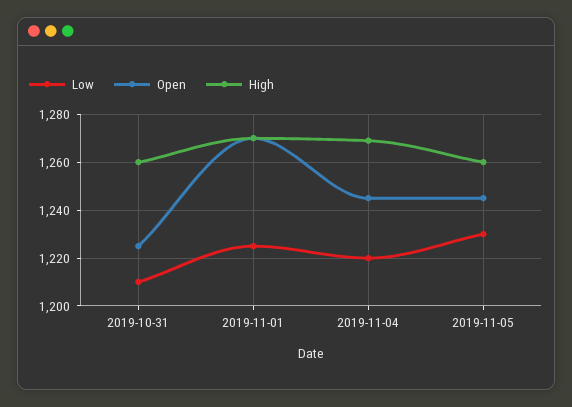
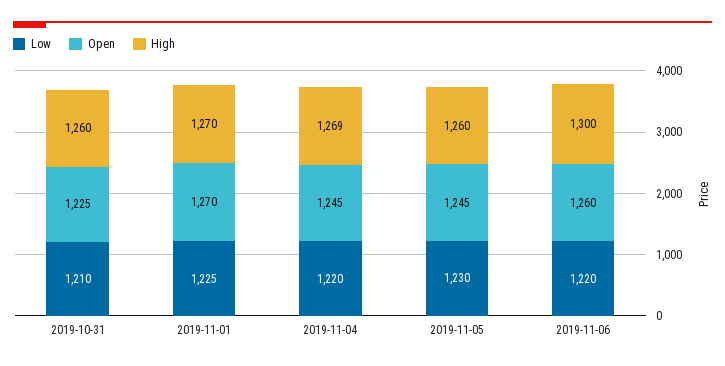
Low, 2019-11-06: none -> 1220
Open, 2019-11-06: none -> 1260
High, 2019-11-06: none -> 1300

